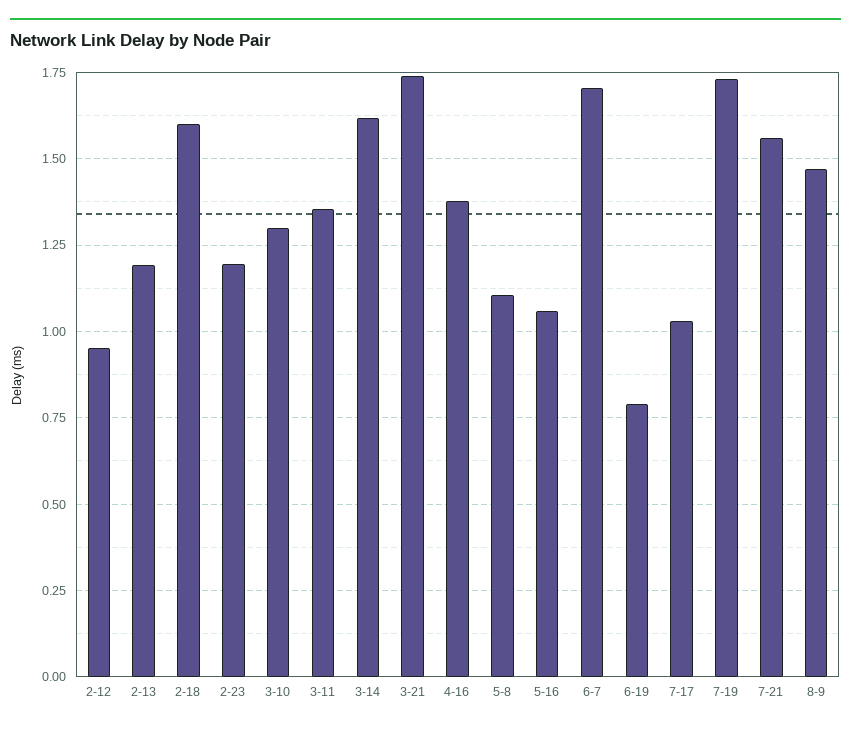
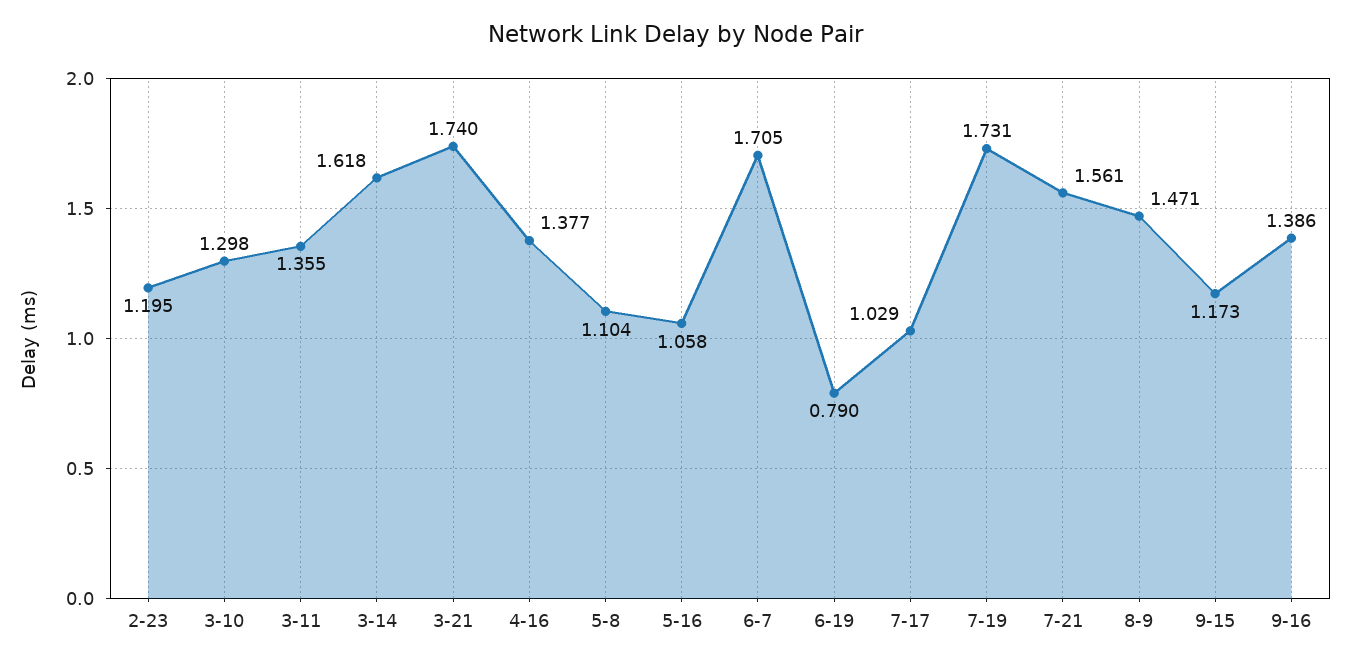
2-12: 0.95 -> none
2-13: 1.2 -> none
2-18: 1.6 -> none
9-15: none -> 1.173
9-16: none -> 1.386

